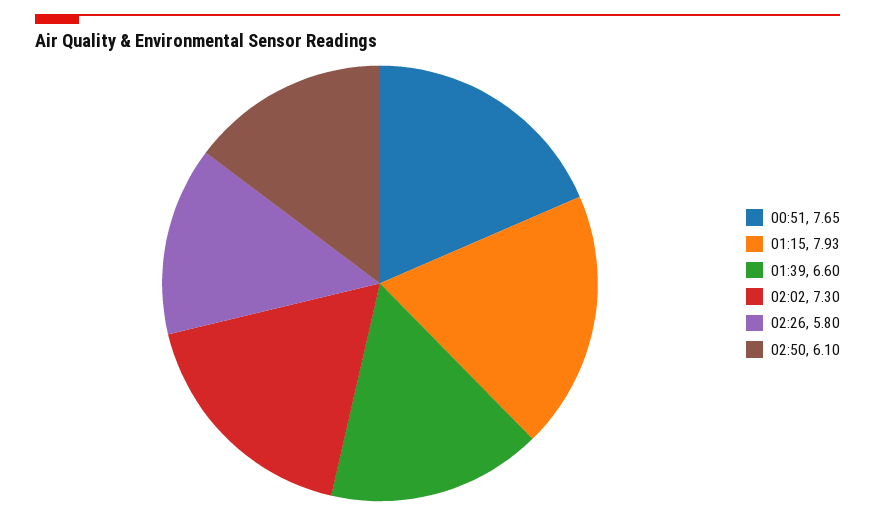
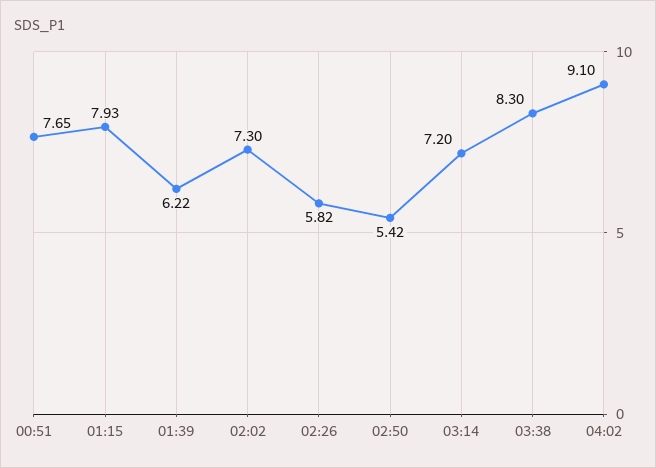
01:39: 6.6 -> 6.22
02:26: 5.8 -> 5.82
02:50: 6.1 -> 5.42
03:14: none -> 7.2
03:38: none -> 8.3
04:02: none -> 9.1

